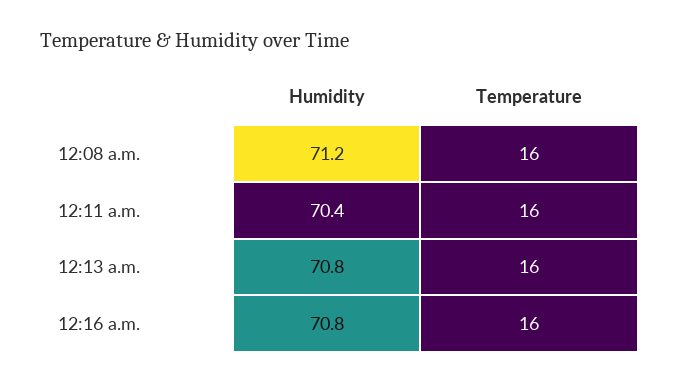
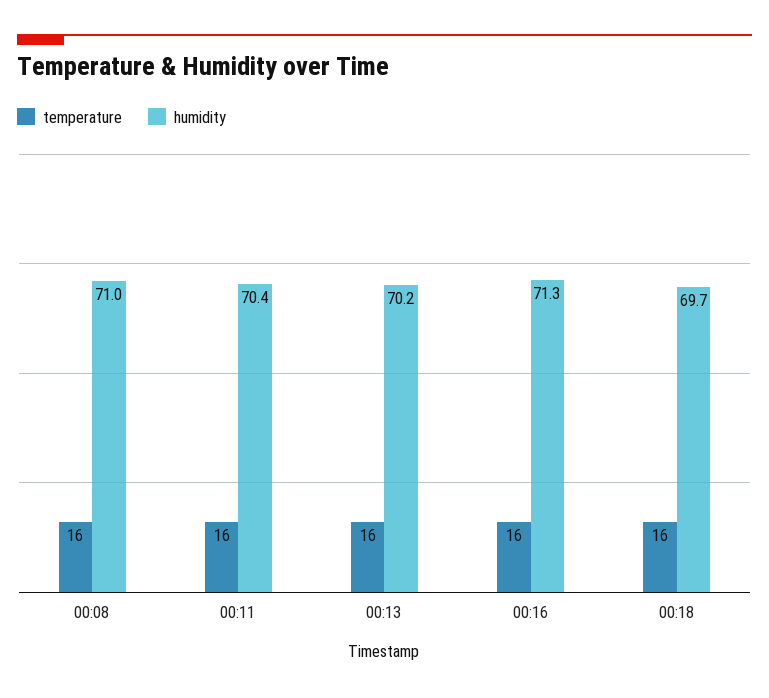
Humidity, 12:08 a.m.: 71.2 -> 71
Humidity, 12:13 a.m.: 70.8 -> 70.2
Humidity, 12:16 a.m.: 70.8 -> 71.3
Temperature, 00:18: none -> 16
Humidity, 00:18: none -> 69.7

